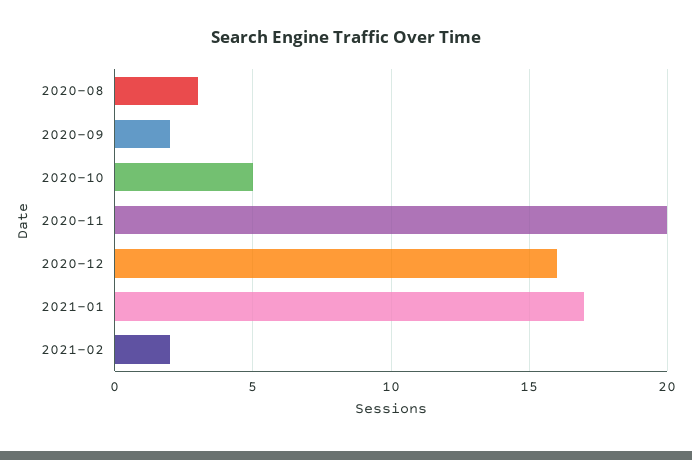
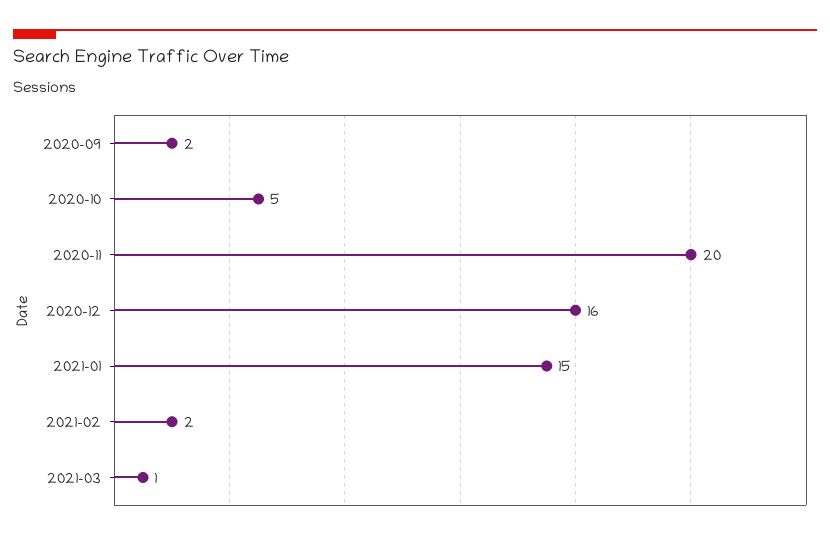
2020-08: 3 -> none
2021-01: 17 -> 15
2021-03: none -> 1

